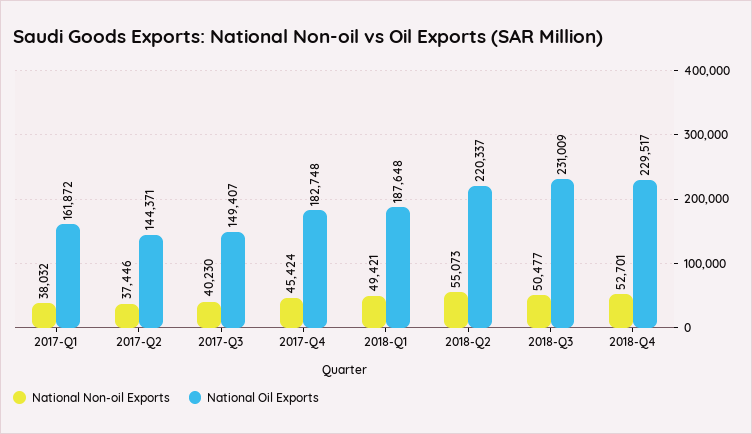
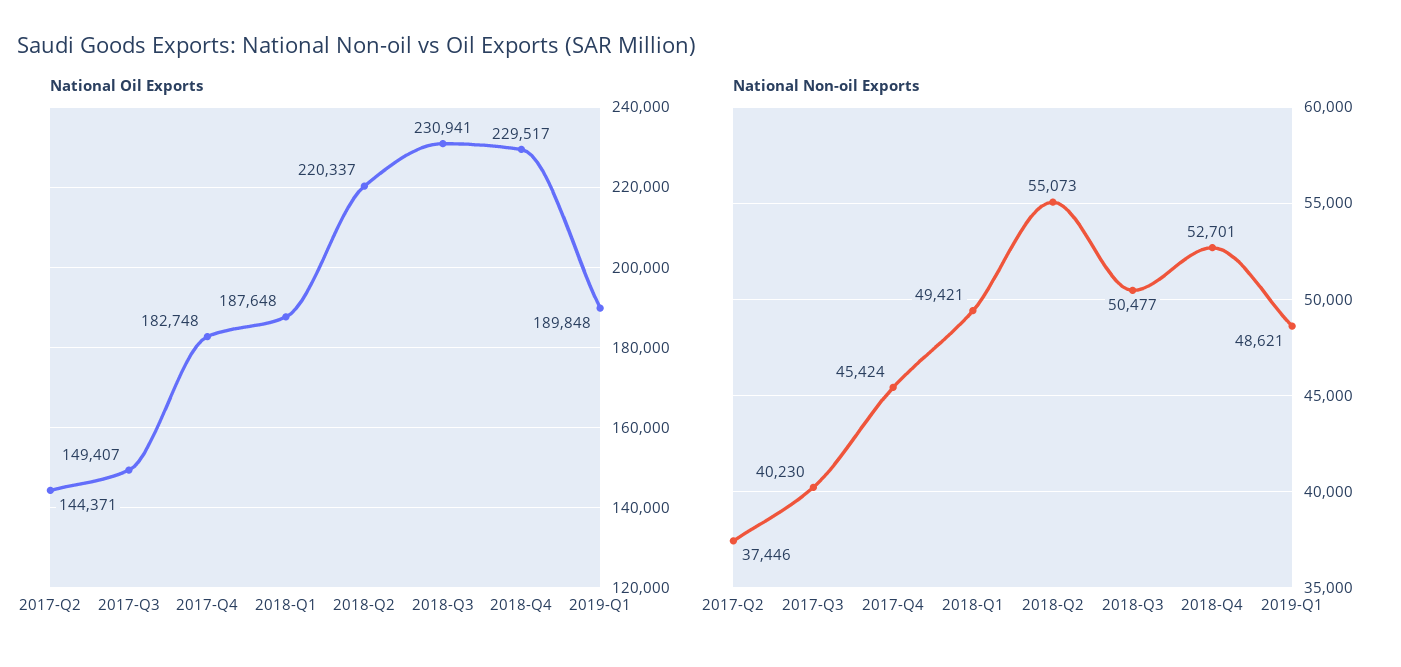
National Non-oil Exports, 2017-Q1: 38032 -> none
National Oil Exports, 2017-Q1: 161872 -> none
National Oil Exports, 2018-Q3: 231009 -> 230941
National Oil Exports, 2019-Q1: none -> 189848
National Non-oil Exports, 2019-Q1: none -> 48621

